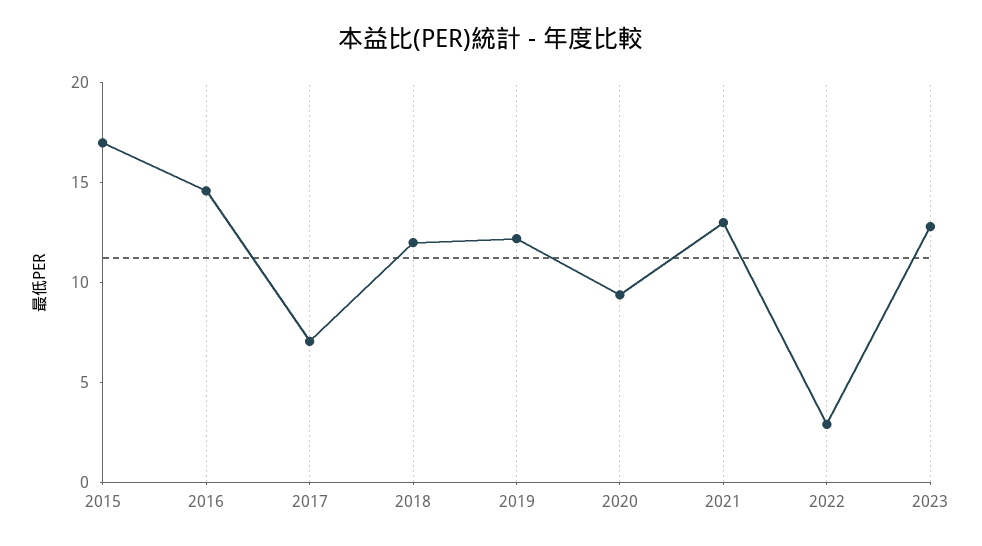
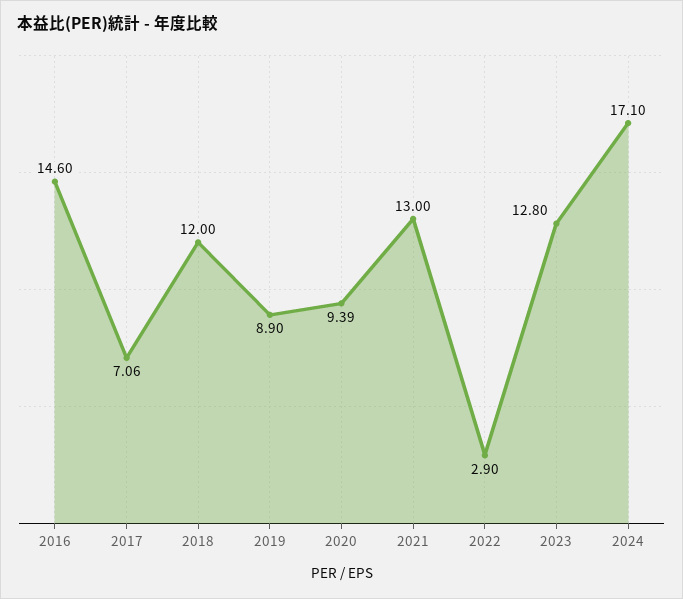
2015: 17 -> none
2019: 12 -> 8.9
2024: none -> 17.1

